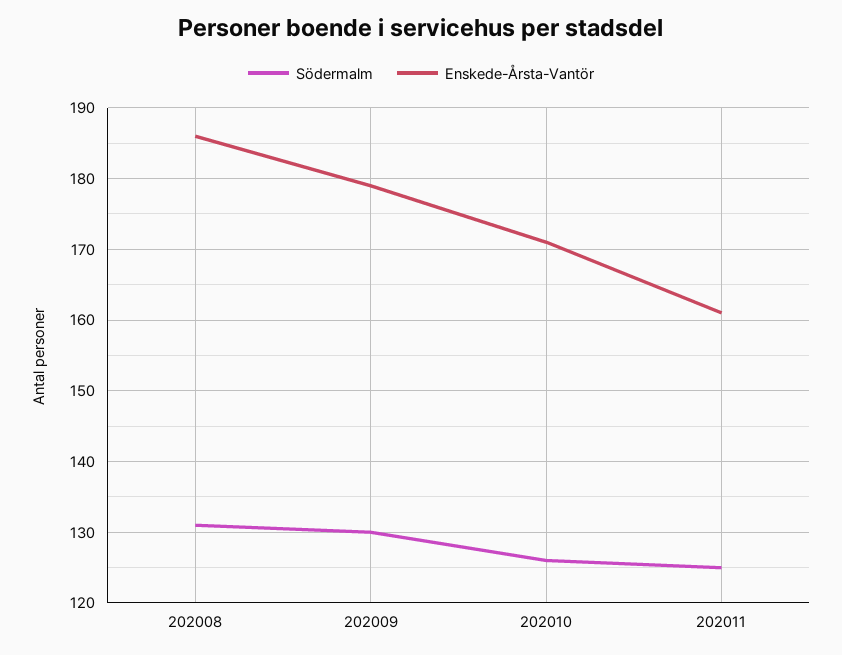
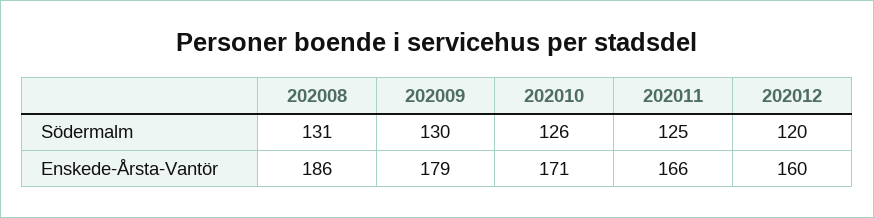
Enskede-Årsta-Vantör, 202011: 161 -> 166
Södermalm, 202012: none -> 120
Enskede-Årsta-Vantör, 202012: none -> 160

